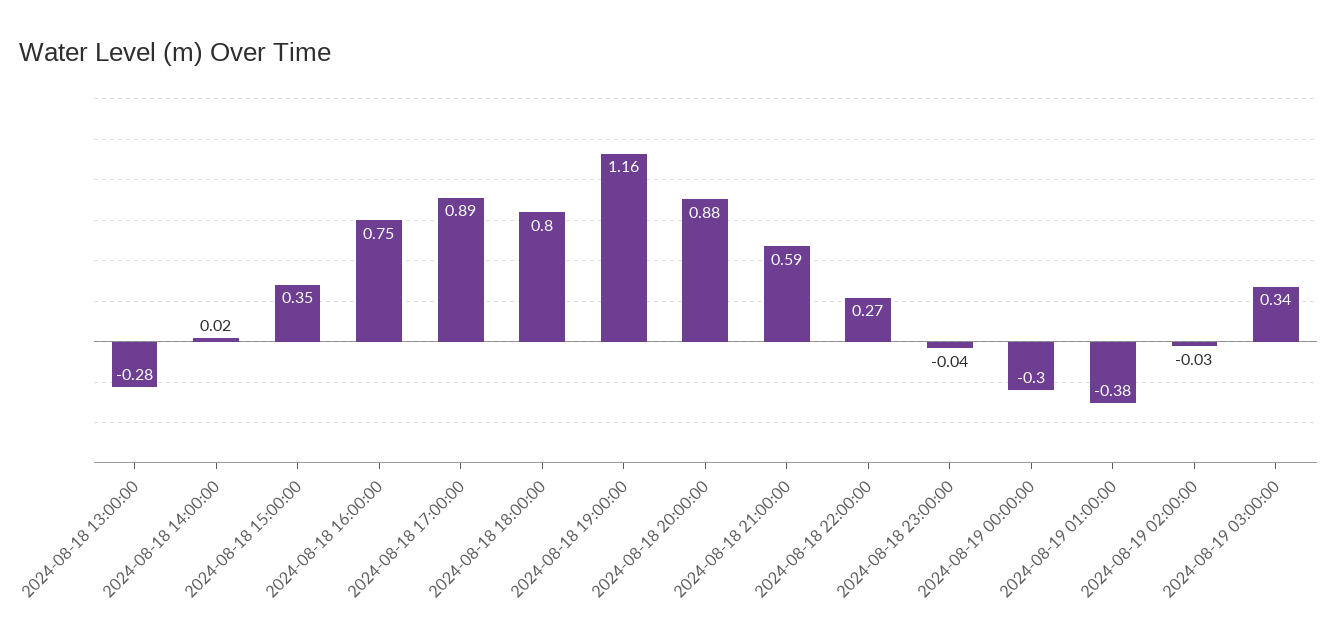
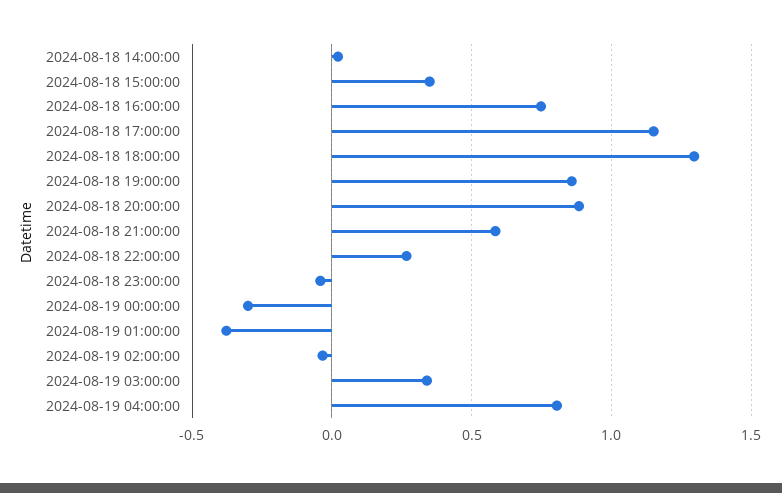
2024-08-18 13:00:00: -0.28 -> none
2024-08-18 17:00:00: 0.89 -> 1.15
2024-08-18 18:00:00: 0.8 -> 1.3
2024-08-18 19:00:00: 1.16 -> 0.85
2024-08-19 04:00:00: none -> 0.8

